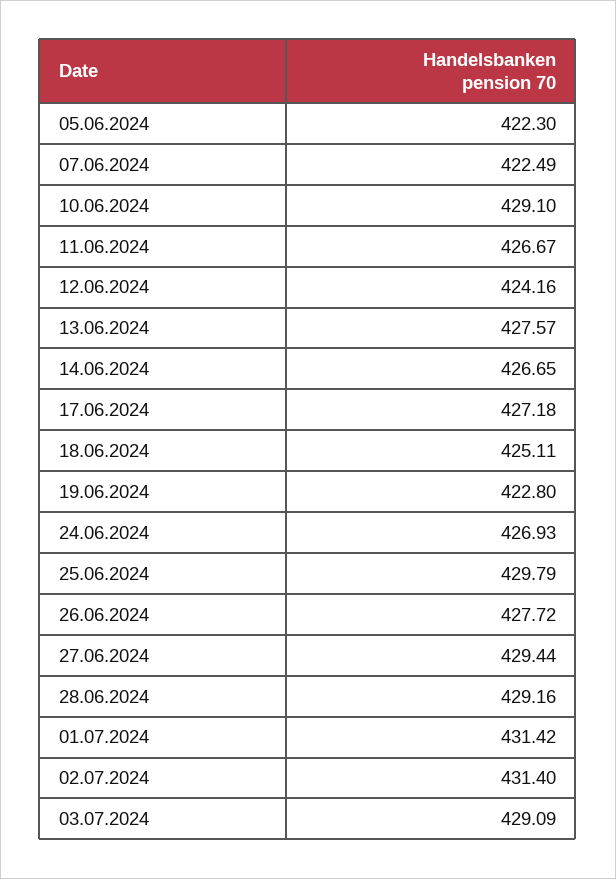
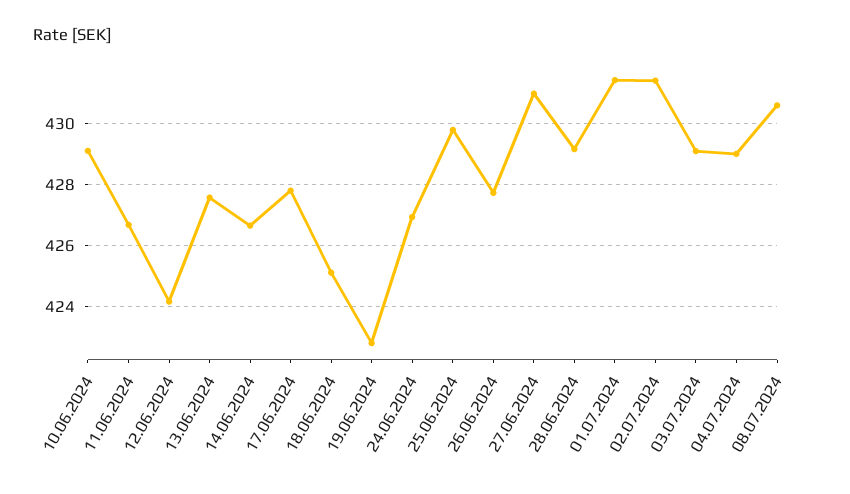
05.06.2024: 422.3 -> none
07.06.2024: 422.49 -> none
17.06.2024: 427.18 -> 427.8
27.06.2024: 429.44 -> 431
04.07.2024: none -> 429
08.07.2024: none -> 430.6

